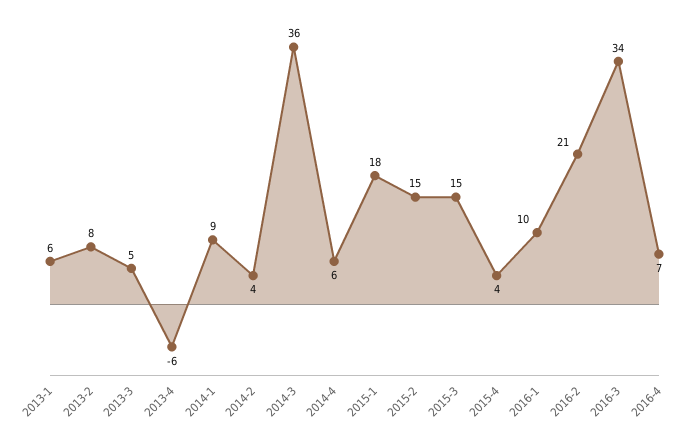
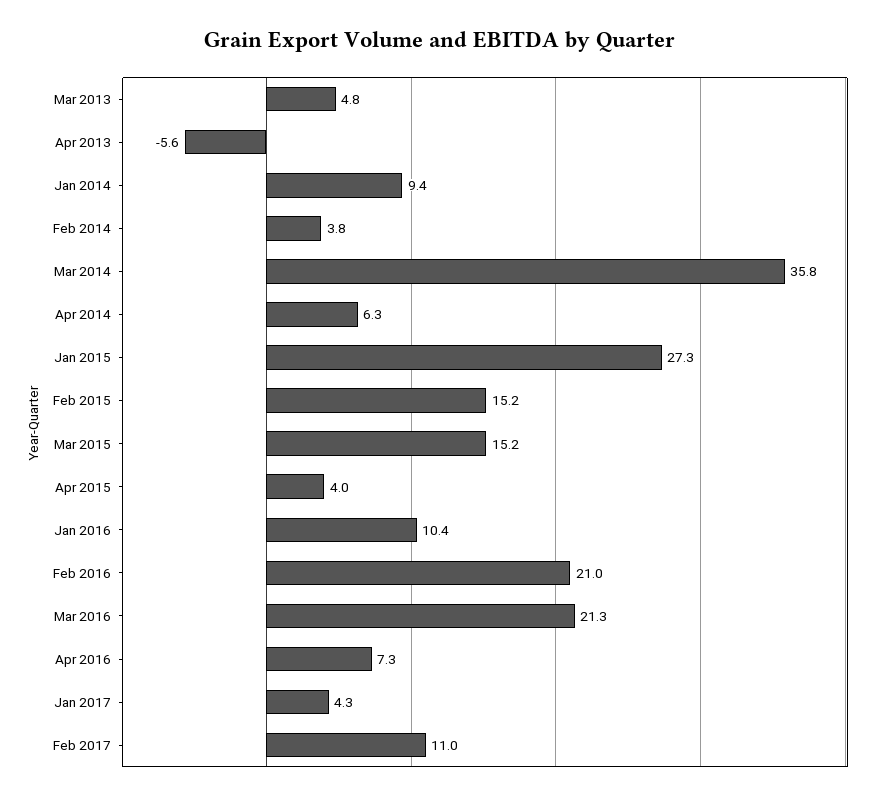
2013-1: 6 -> none
2013-2: 8 -> none
2015-1: 18 -> 27.3
2016-3: 34 -> 21.3
Jan 2017: none -> 4.3
Feb 2017: none -> 11

